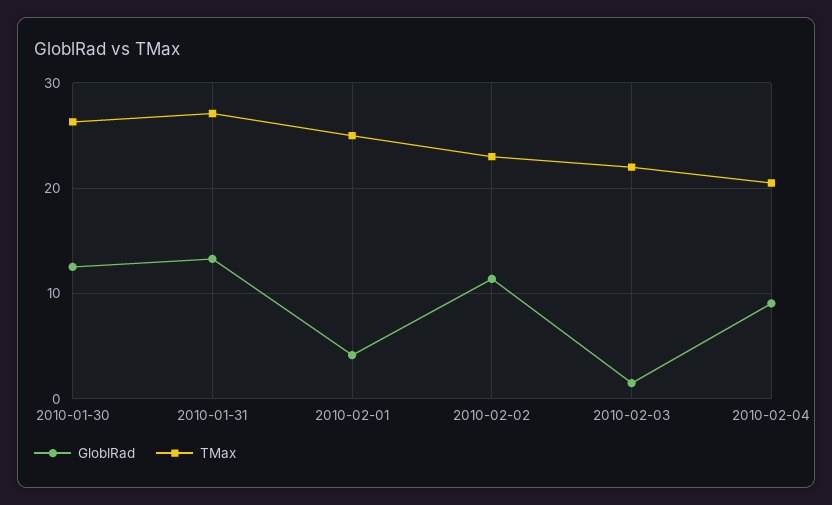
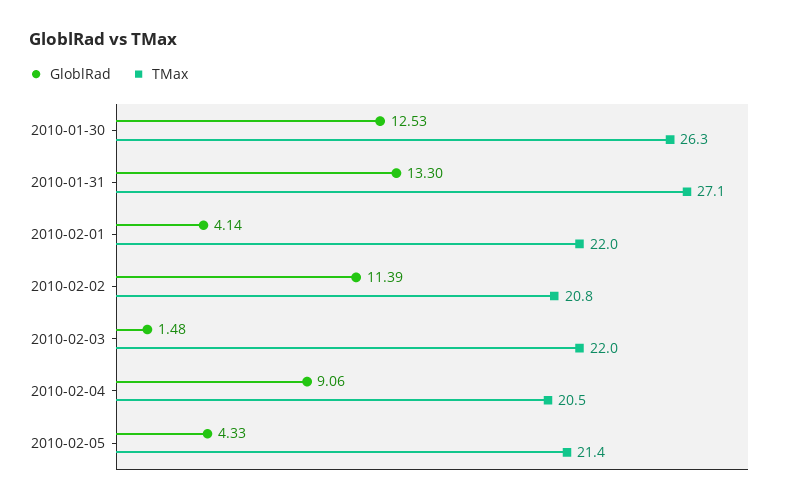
TMax, 2010-02-01: 25 -> 22
TMax, 2010-02-02: 23 -> 20.8
GloblRad, 2010-02-05: none -> 4.33
TMax, 2010-02-05: none -> 21.4

